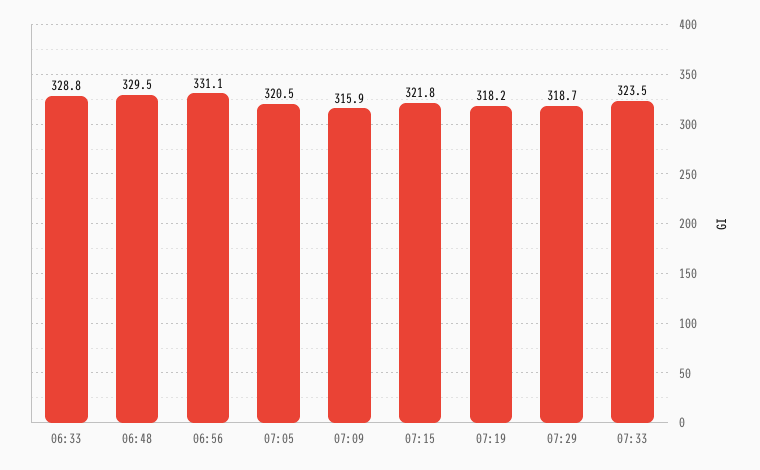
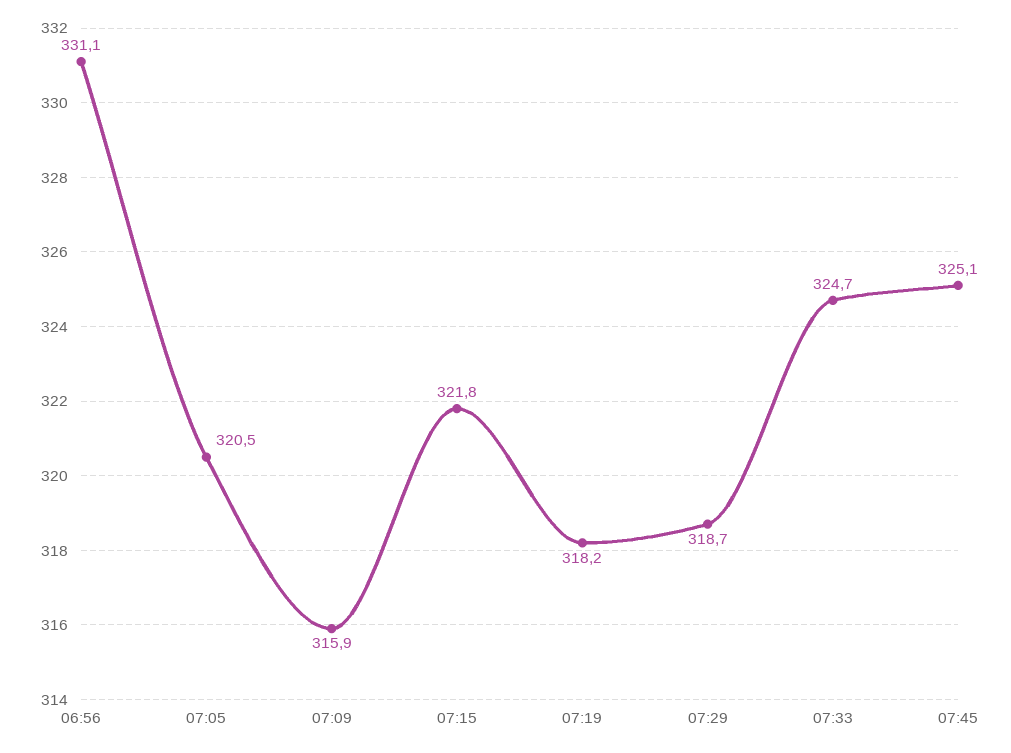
06:33: 328.8 -> none
06:48: 329.5 -> none
07:33: 323.5 -> 324.7
07:45: none -> 325.1

